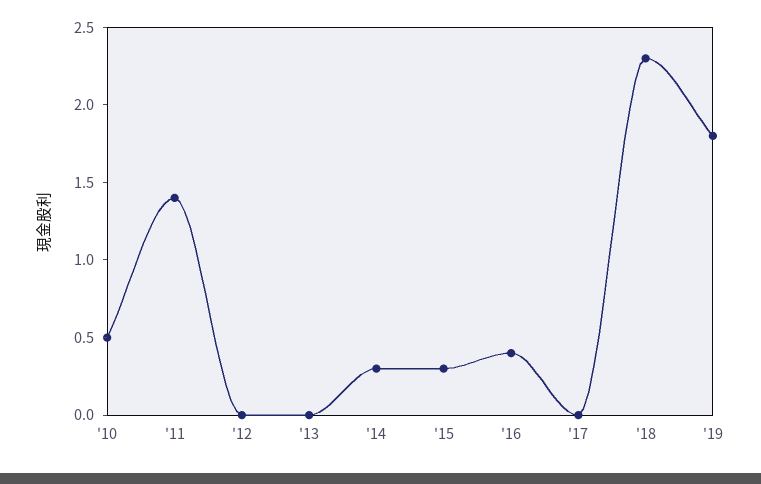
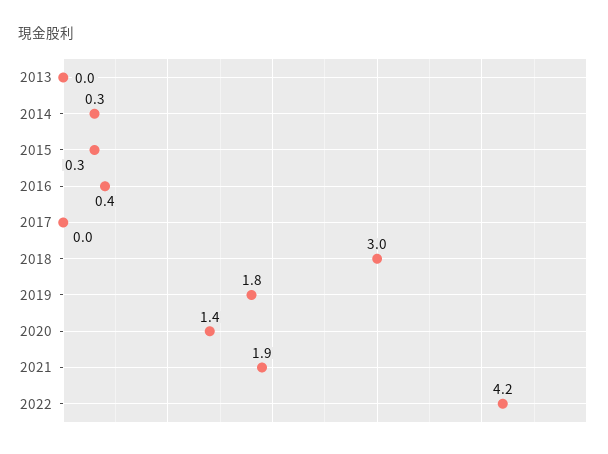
'10: 0.5 -> none
'11: 1.4 -> none
'12: 0 -> none
'18: 2.3 -> 3
2020: none -> 1.4
2021: none -> 1.9
2022: none -> 4.2

